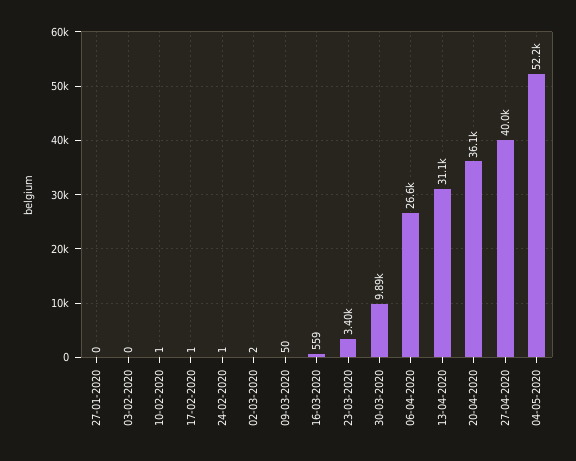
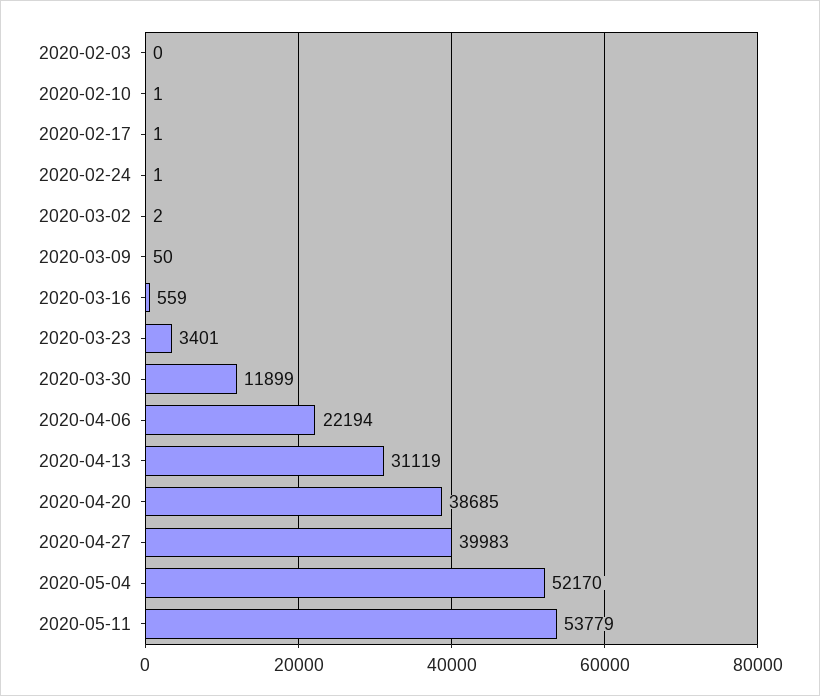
27-01-2020: 0 -> none
30-03-2020: 9890 -> 11899
06-04-2020: 26600 -> 22194
20-04-2020: 36100 -> 38685
2020-05-11: none -> 53779

